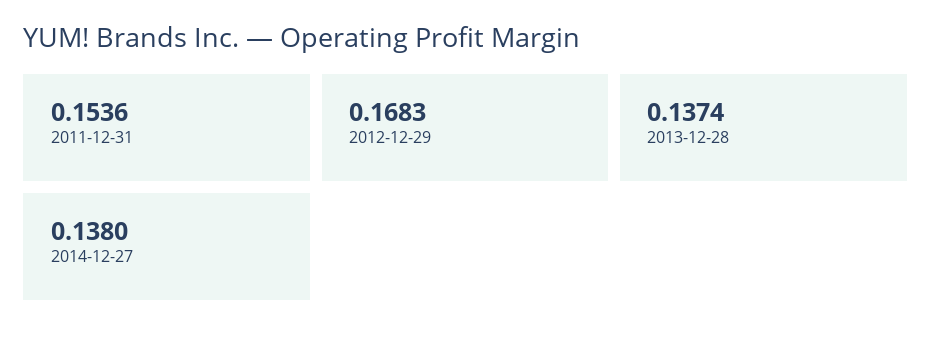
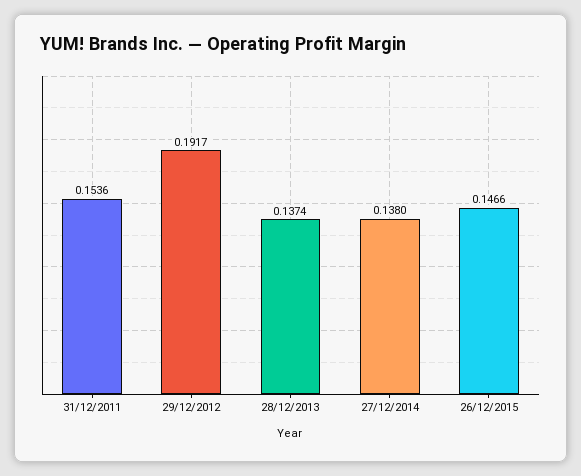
2012-12-29: 0.1683 -> 0.1917
26/12/2015: none -> 0.1466

